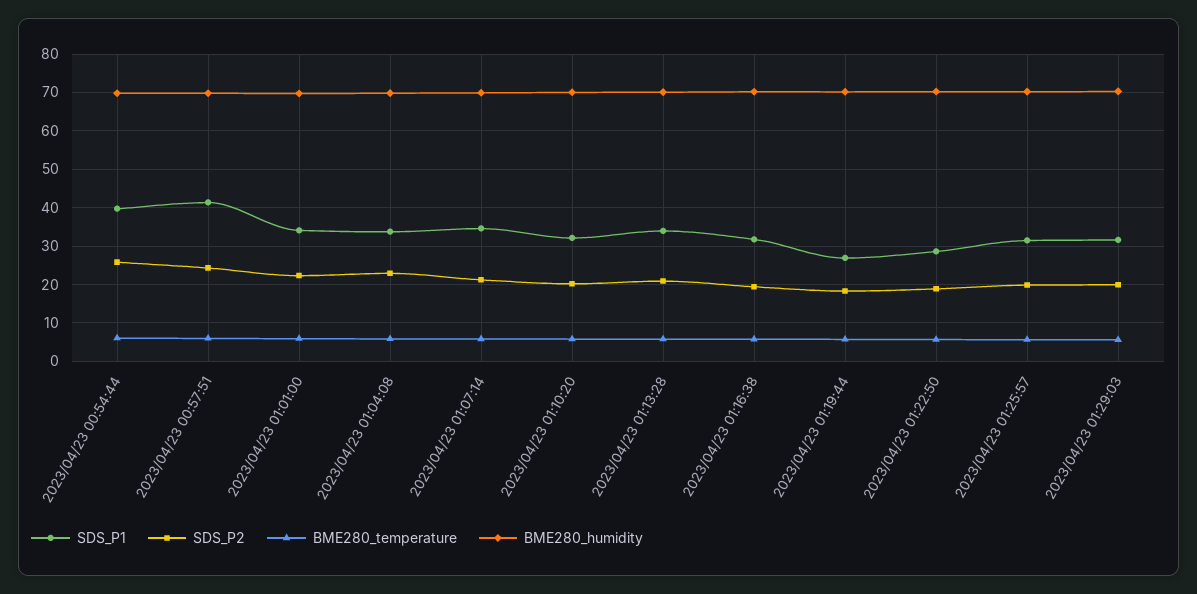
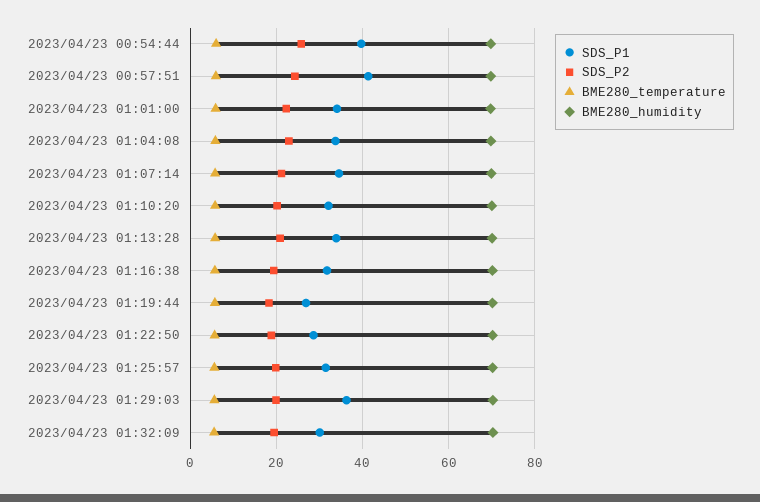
SDS_P1, 2023/04/23 01:29:03: 32 -> 36
SDS_P1, 2023/04/23 01:32:09: none -> 30
SDS_P2, 2023/04/23 01:32:09: none -> 20
BME280_temperature, 2023/04/23 01:32:09: none -> 6
BME280_humidity, 2023/04/23 01:32:09: none -> 70

